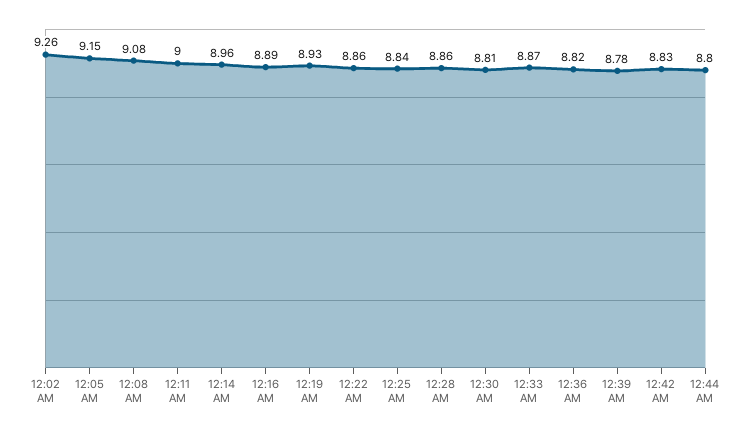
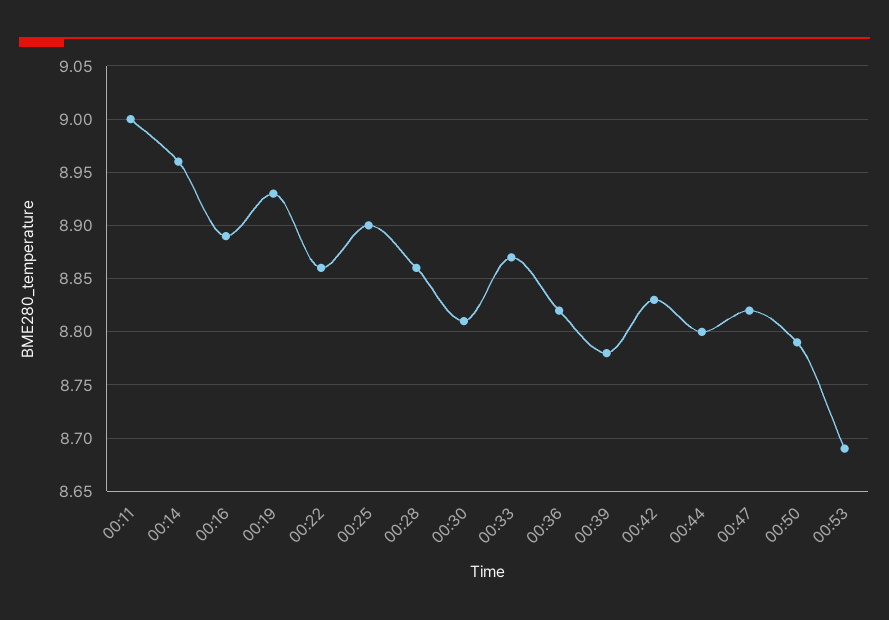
12:02 AM: 9.26 -> none
12:05 AM: 9.15 -> none
12:08 AM: 9.08 -> none
12:25 AM: 8.84 -> 8.9
00:47: none -> 8.82
00:50: none -> 8.79
00:53: none -> 8.69

